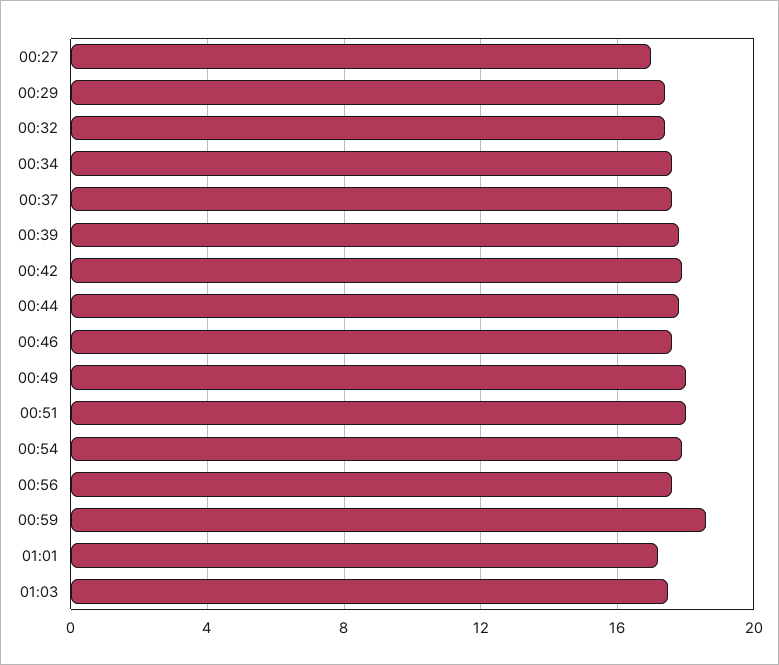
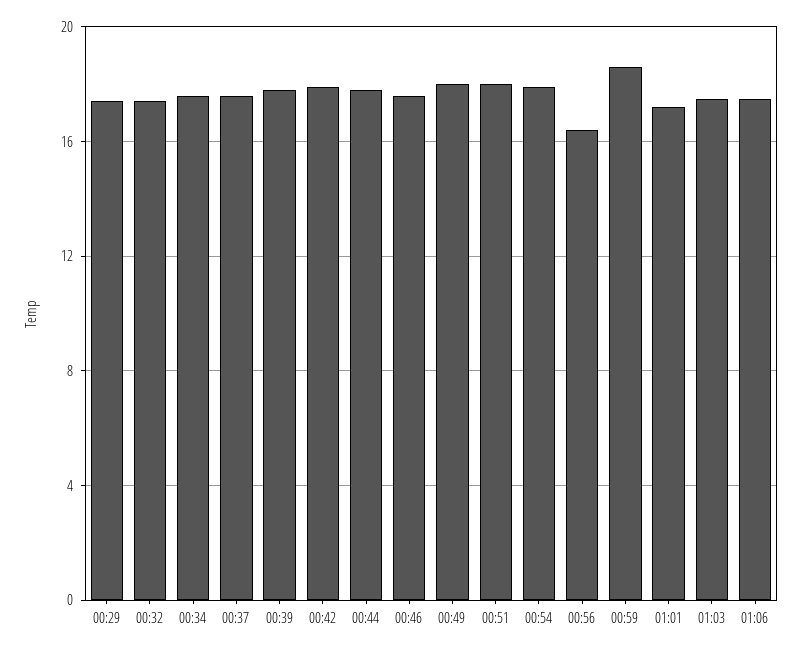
00:27: 17 -> none
00:56: 17.5 -> 16.5
01:06: none -> 17.5

